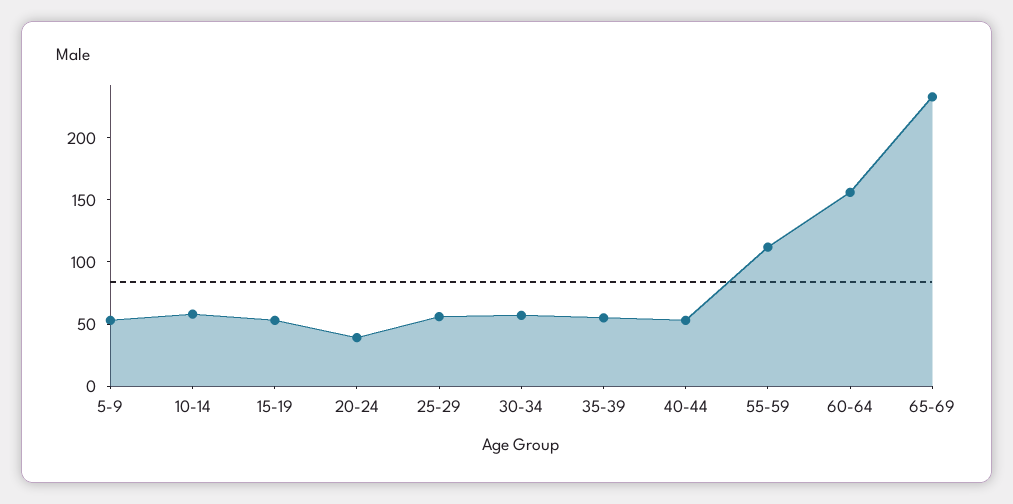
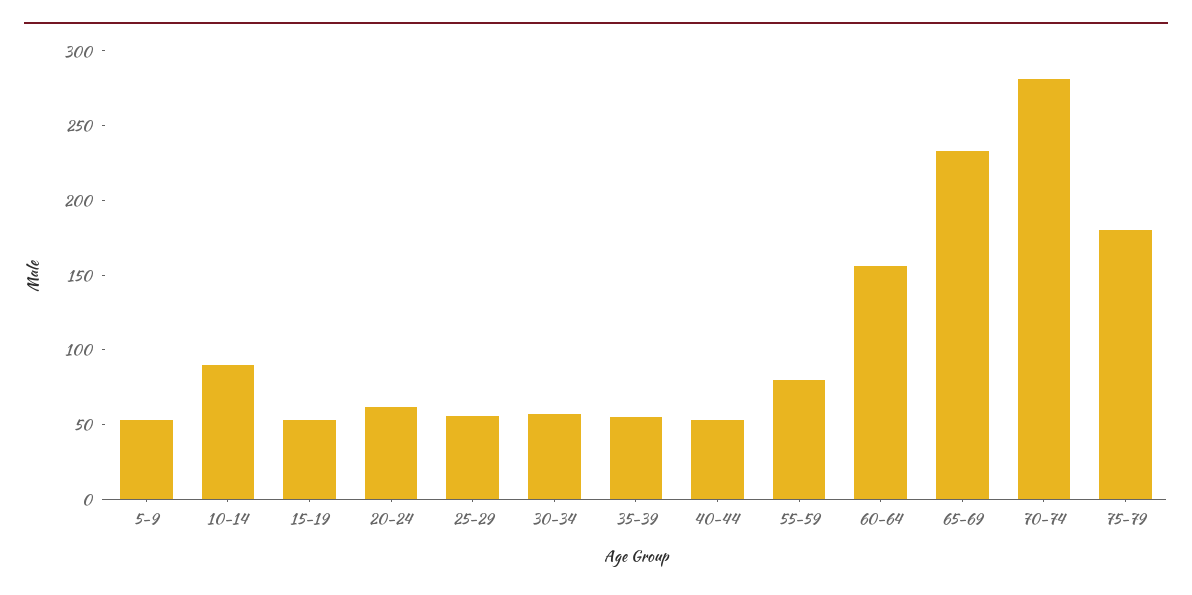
10-14: 60 -> 90
20-24: 40 -> 60
55-59: 110 -> 80
70-74: none -> 280
75-79: none -> 180

